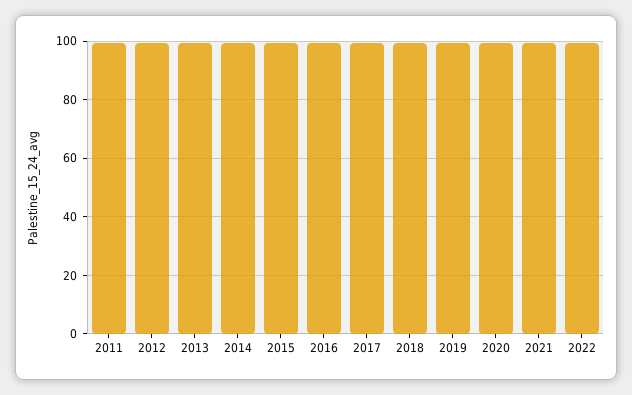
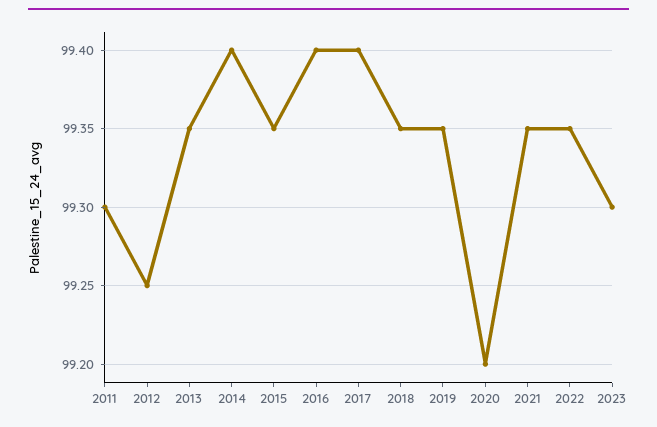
2023: none -> 99.3

